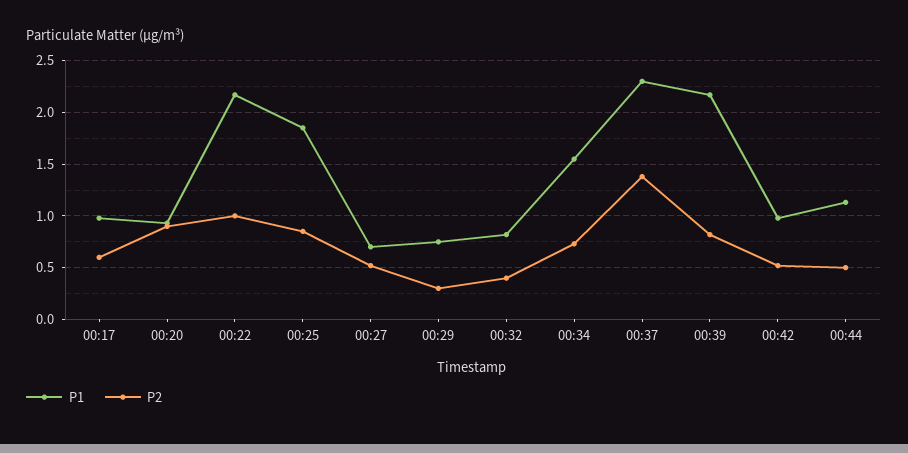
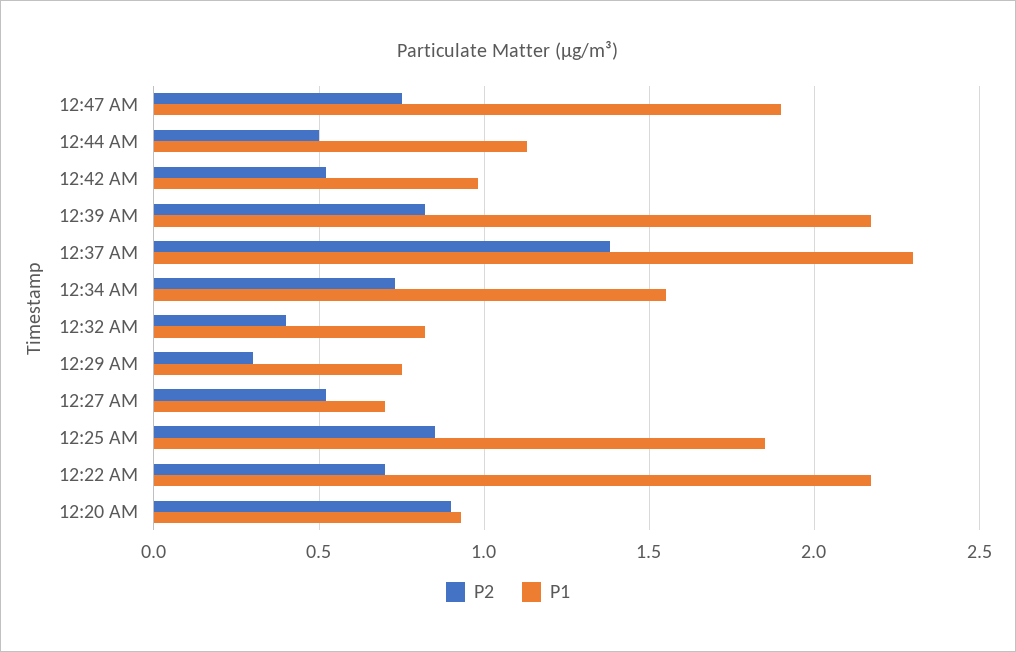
P1, 00:17: 1 -> none
P2, 00:17: 0.6 -> none
P2, 00:22: 1 -> 0.7
P2, 12:47 AM: none -> 0.75
P1, 12:47 AM: none -> 1.9

